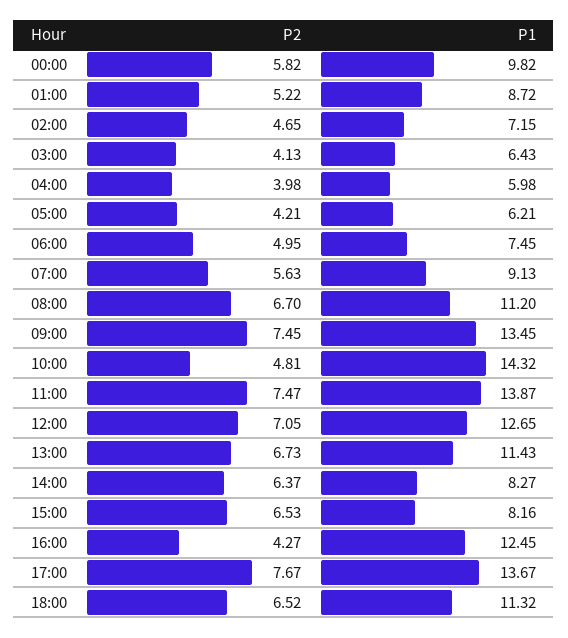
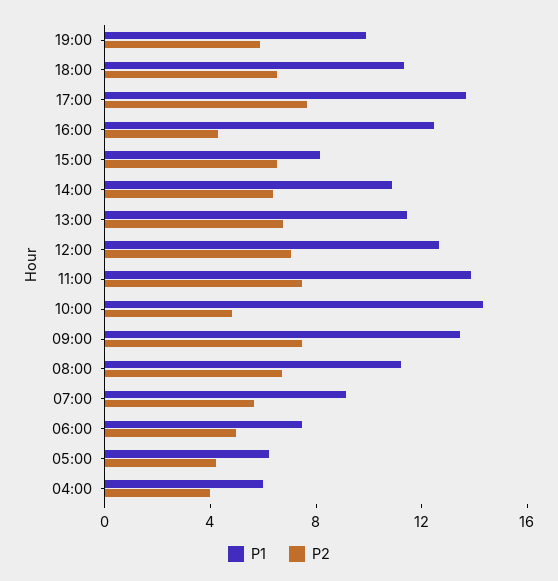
P2, 00:00: 5.82 -> none
P1, 00:00: 9.82 -> none
P2, 01:00: 5.22 -> none
P1, 01:00: 8.72 -> none
P2, 02:00: 4.65 -> none
P1, 02:00: 7.15 -> none
P2, 03:00: 4.13 -> none
P1, 03:00: 6.43 -> none
P1, 14:00: 8.27 -> 11
P1, 19:00: none -> 10
P2, 19:00: none -> 6

